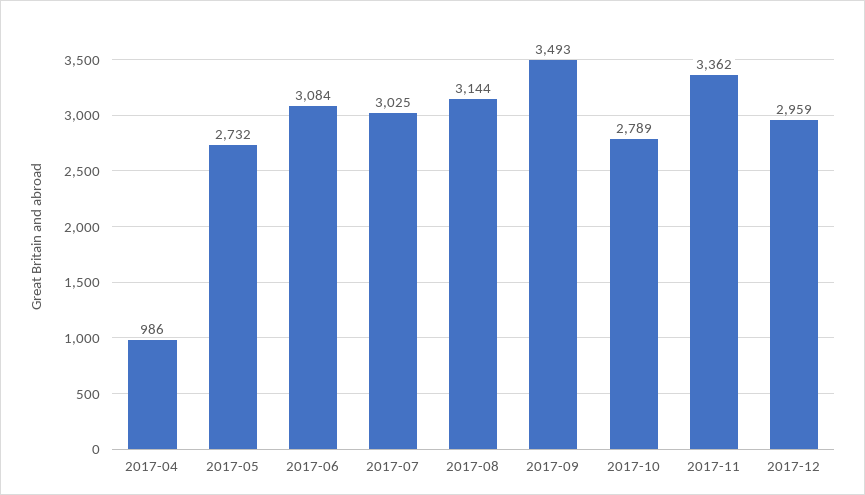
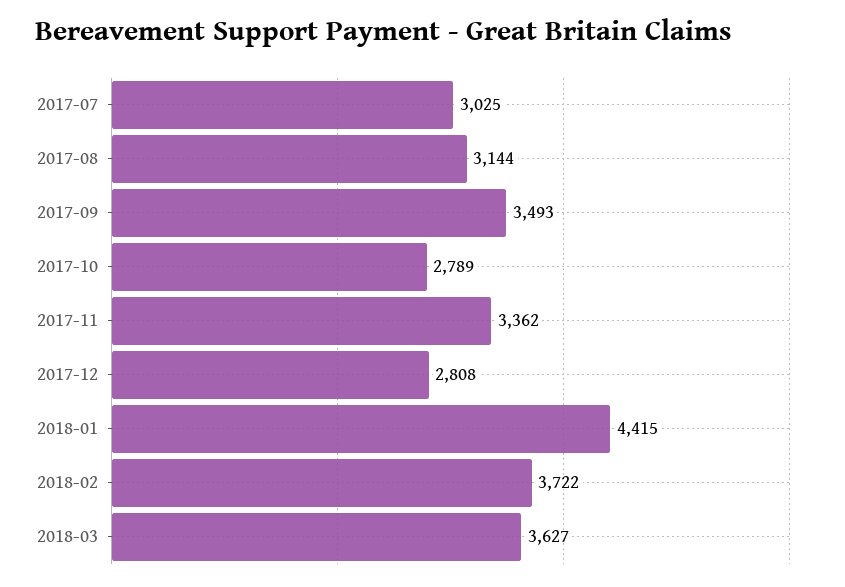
2017-04: 986 -> none
2017-05: 2732 -> none
2017-06: 3084 -> none
2017-12: 2959 -> 2808
2018-01: none -> 4415
2018-02: none -> 3722
2018-03: none -> 3627

